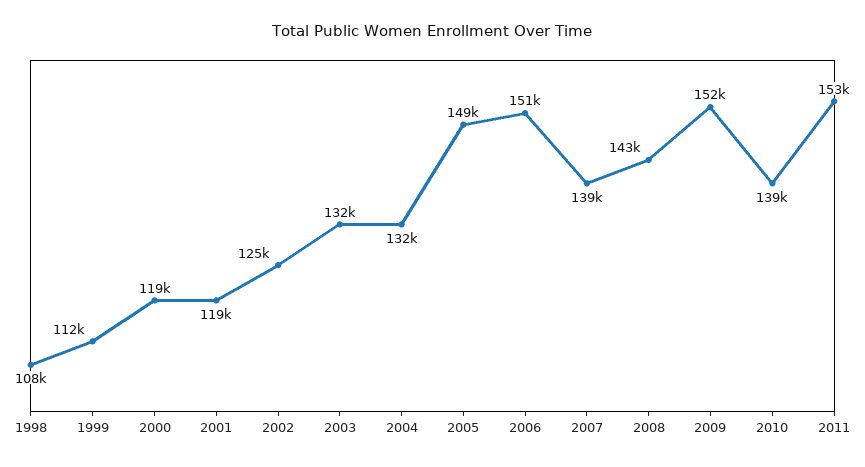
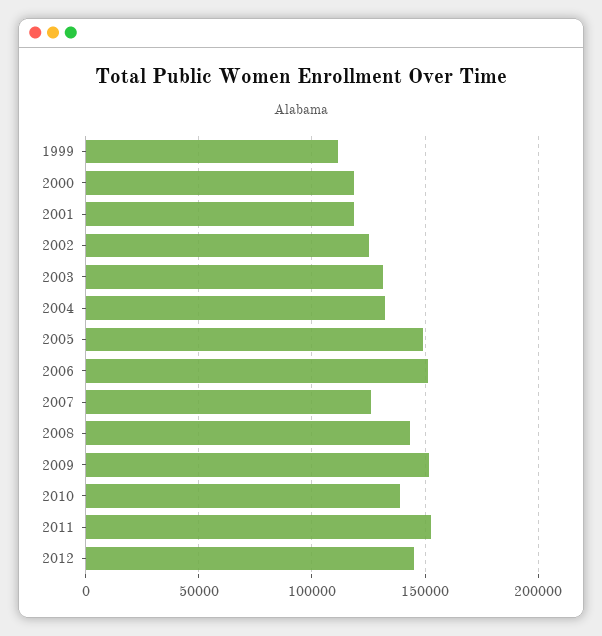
1998: 108000 -> none
2007: 139000 -> 125000
2012: none -> 145000

